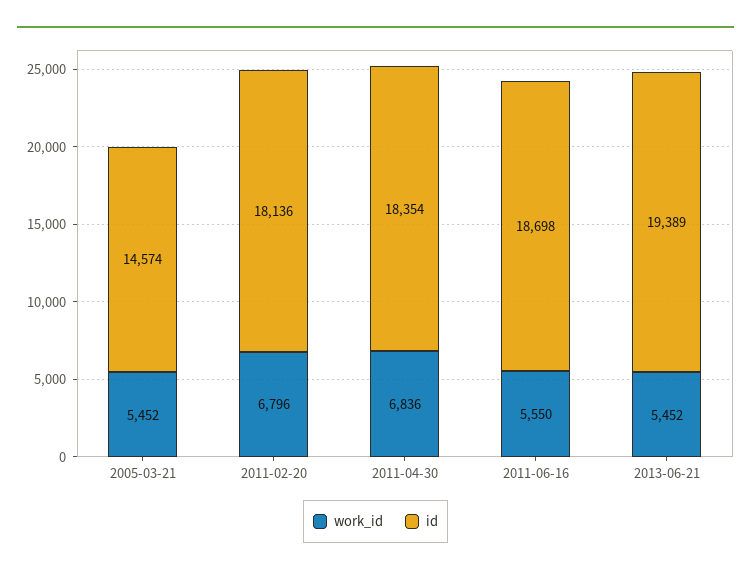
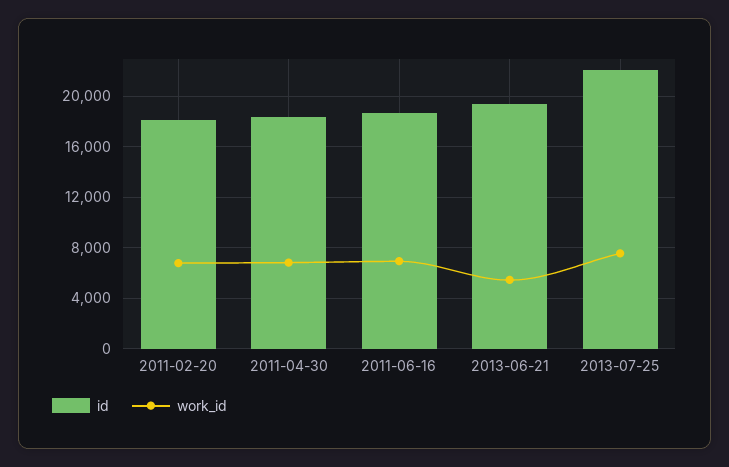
work_id, 2005-03-21: 5452 -> none
id, 2005-03-21: 14574 -> none
work_id, 2011-06-16: 5550 -> 7000
id, 2013-07-25: none -> 22000
work_id, 2013-07-25: none -> 7500

